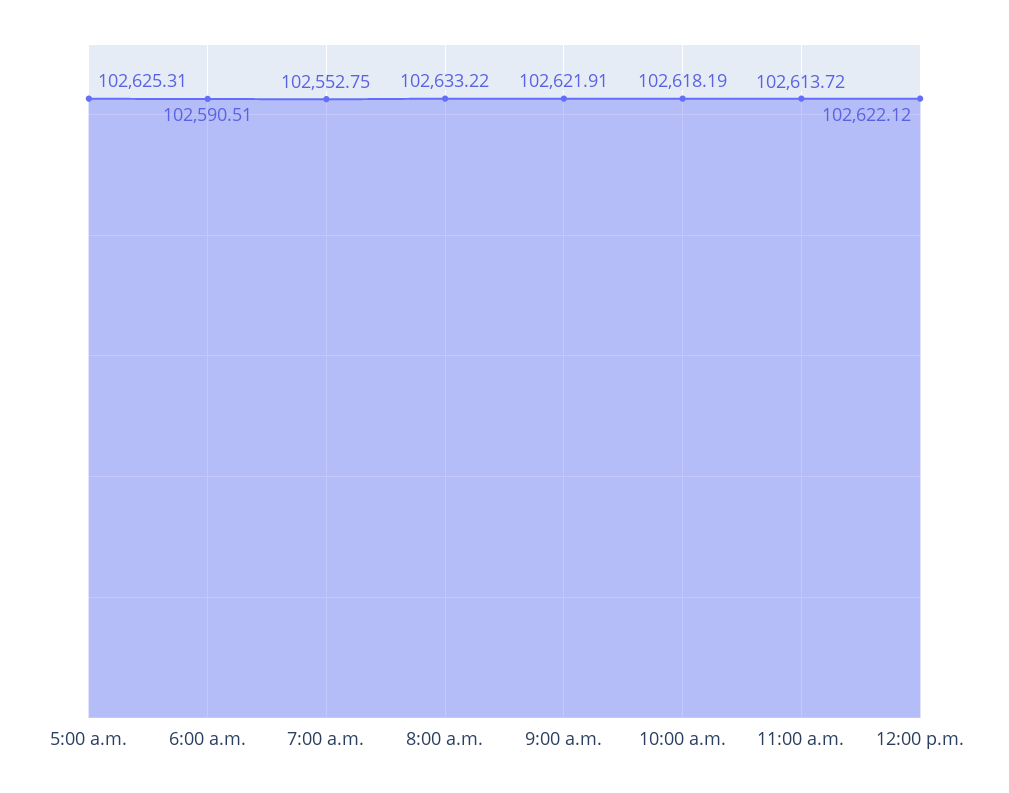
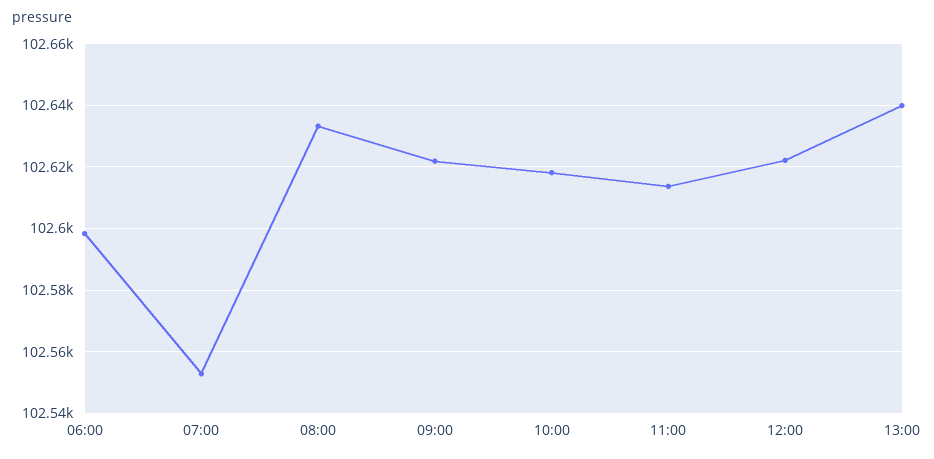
5:00 a.m.: 102625.31 -> none
6:00 a.m.: 102590.51 -> 102598
13:00: none -> 102640

